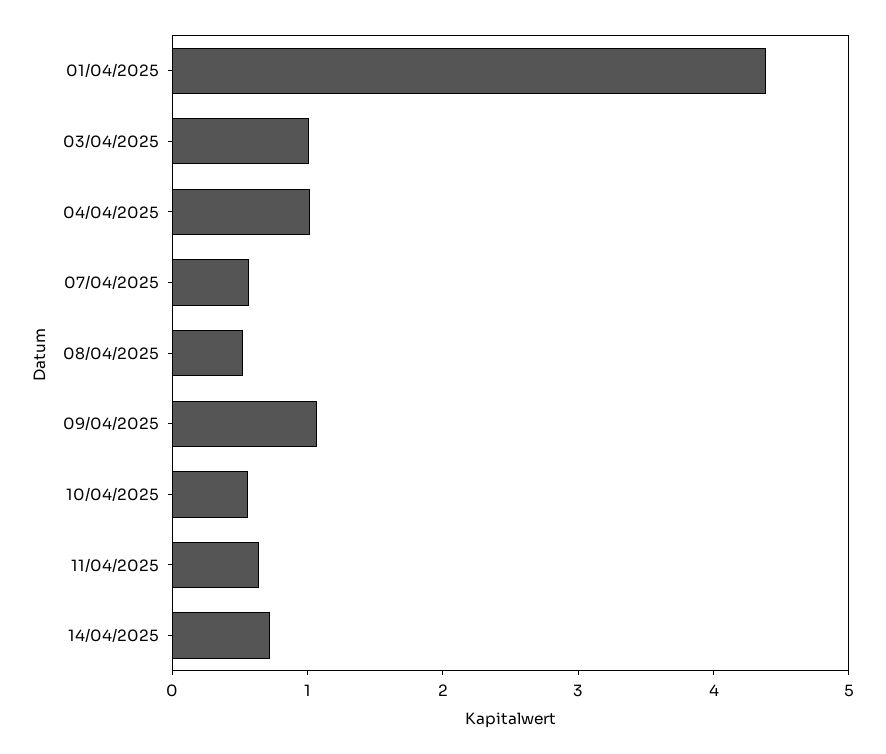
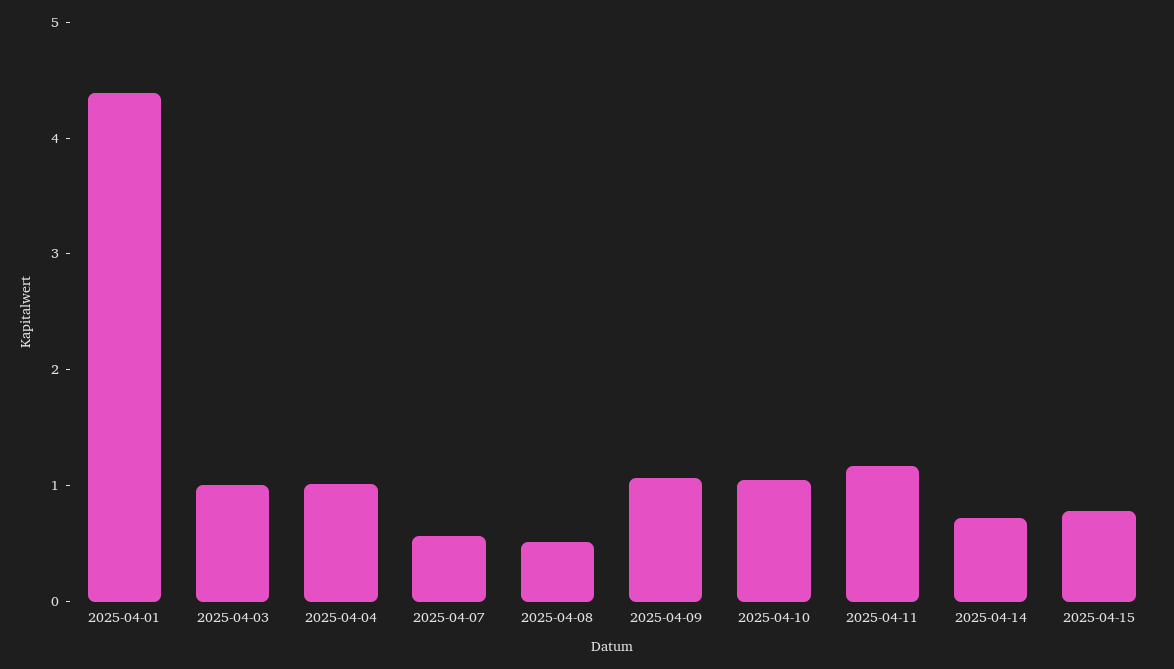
10/04/2025: 0.6 -> 1
11/04/2025: 0.6 -> 1.2
2025-04-15: none -> 0.8

